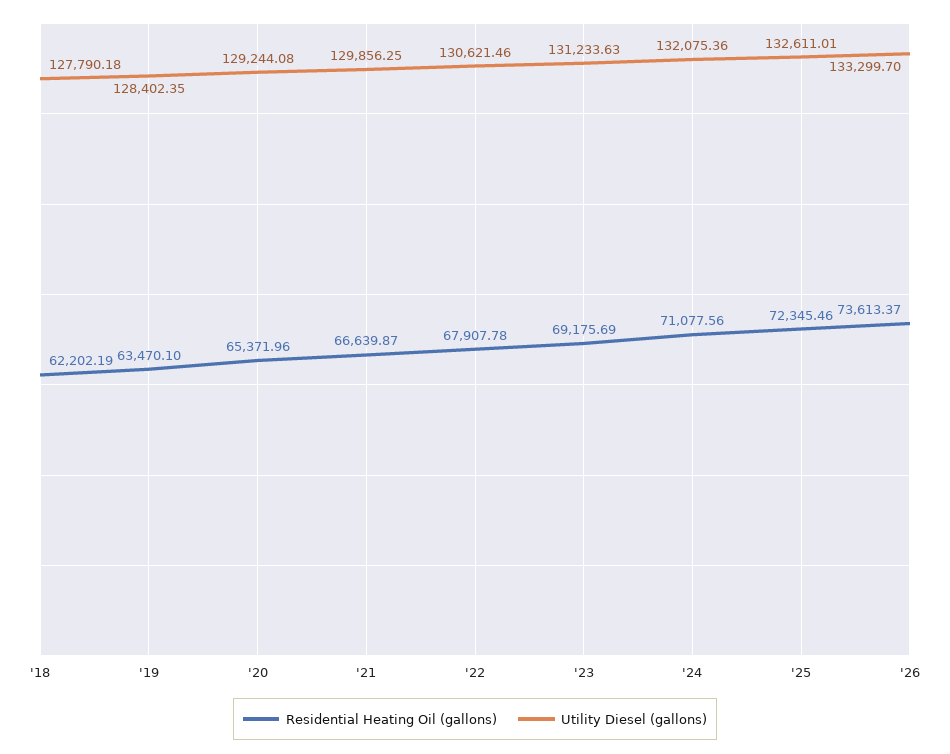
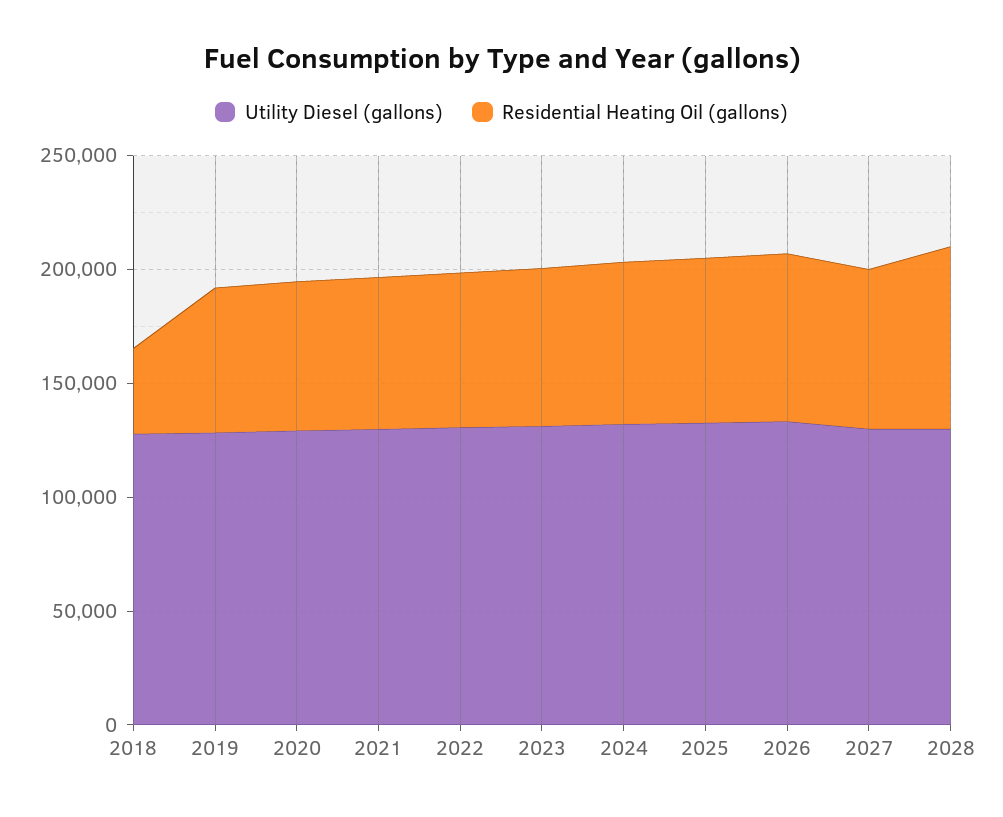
Residential Heating Oil (gallons), '18: 62202.19 -> 40000
Utility Diesel (gallons), 2027: none -> 130000
Residential Heating Oil (gallons), 2027: none -> 70000
Utility Diesel (gallons), 2028: none -> 130000
Residential Heating Oil (gallons), 2028: none -> 80000

